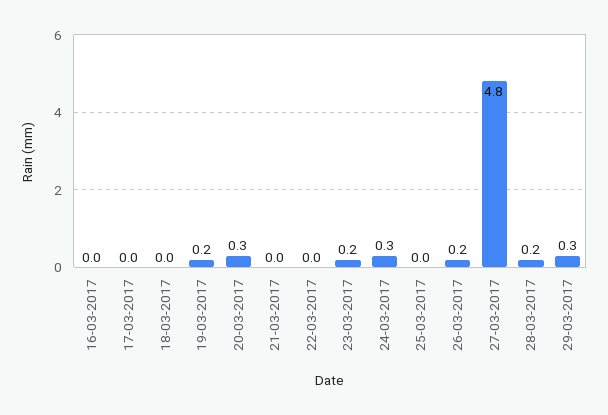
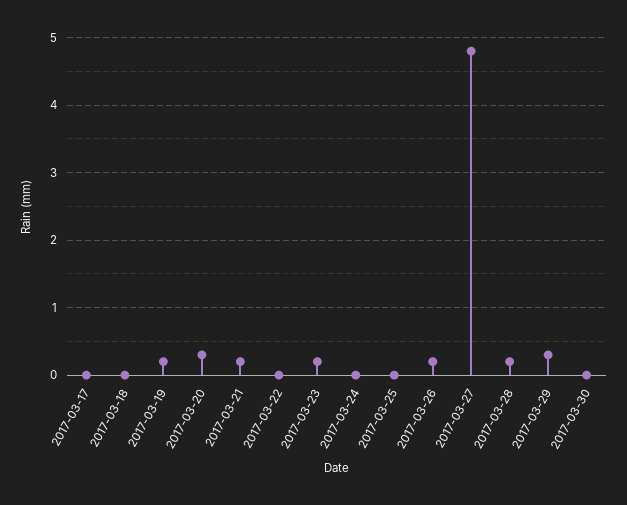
16-03-2017: 0 -> none
21-03-2017: 0 -> 0.2
24-03-2017: 0.3 -> 0
2017-03-30: none -> 0

